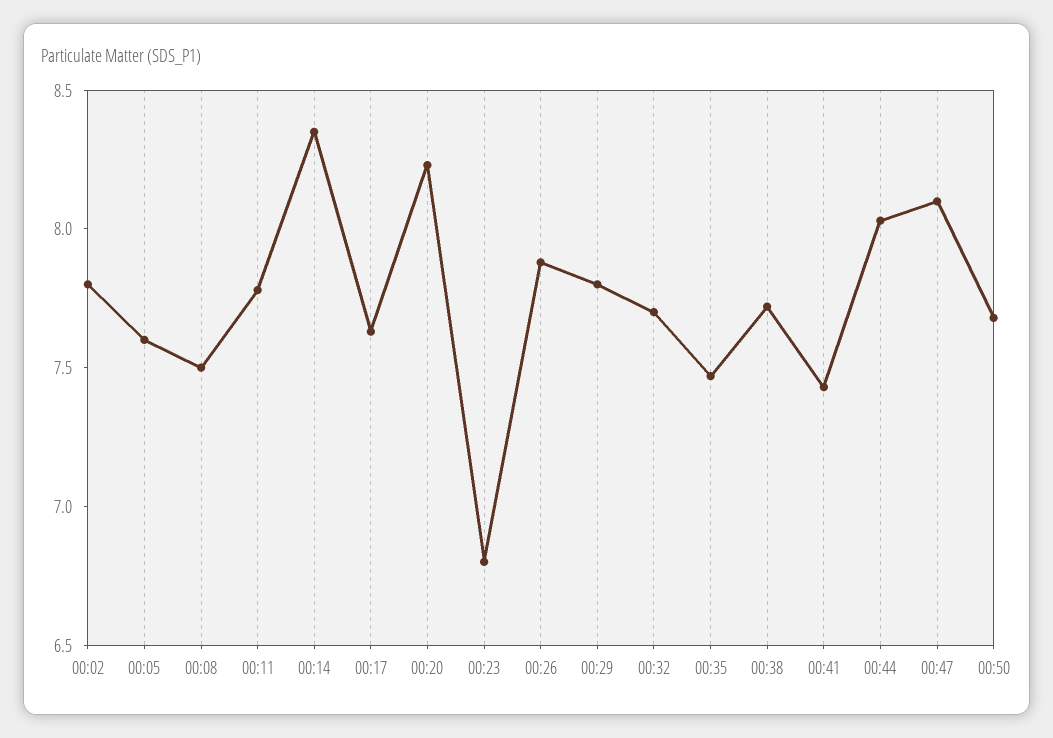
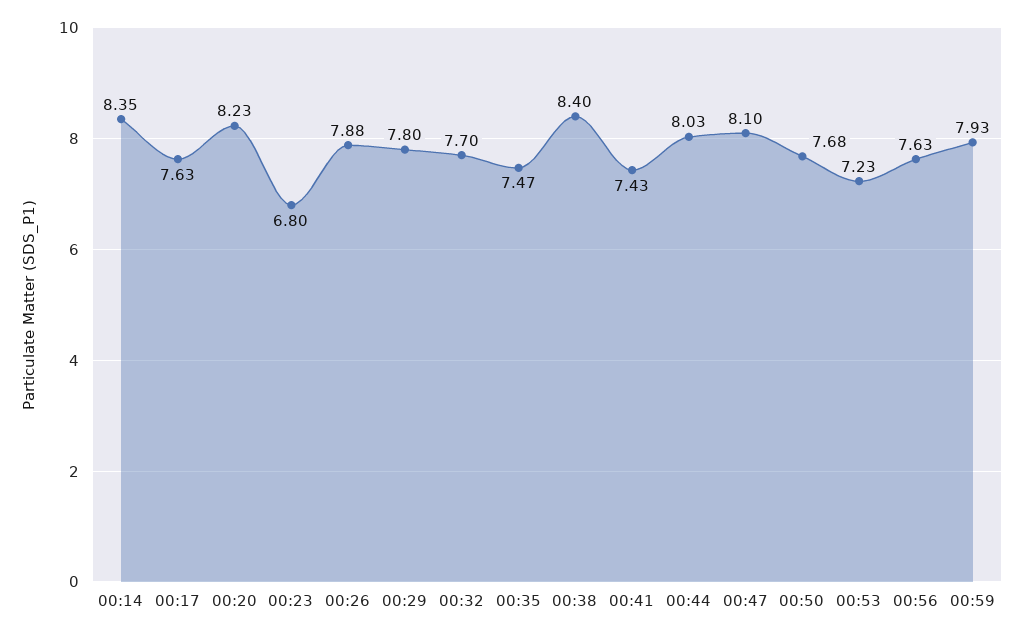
00:02: 7.8 -> none
00:05: 7.6 -> none
00:08: 7.5 -> none
00:11: 7.8 -> none
00:38: 7.7 -> 8.4
00:53: none -> 7.23
00:56: none -> 7.63
00:59: none -> 7.93

